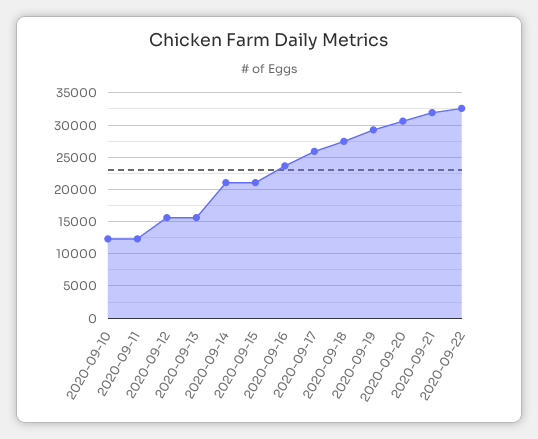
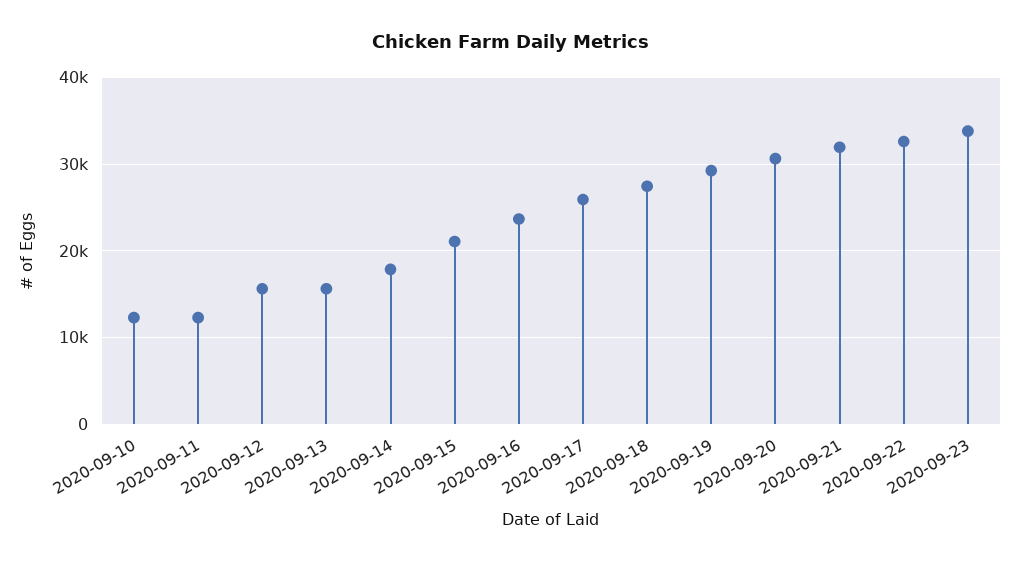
2020-09-14: 21000 -> 18000
2020-09-23: none -> 34000

